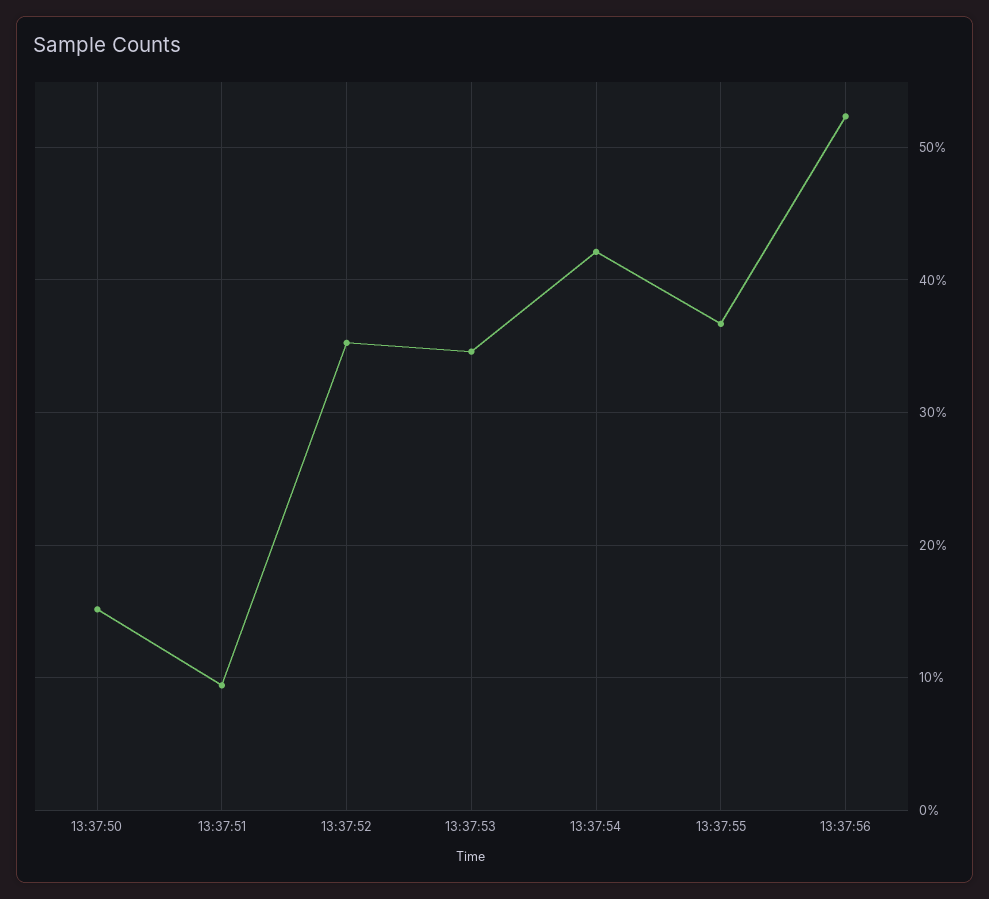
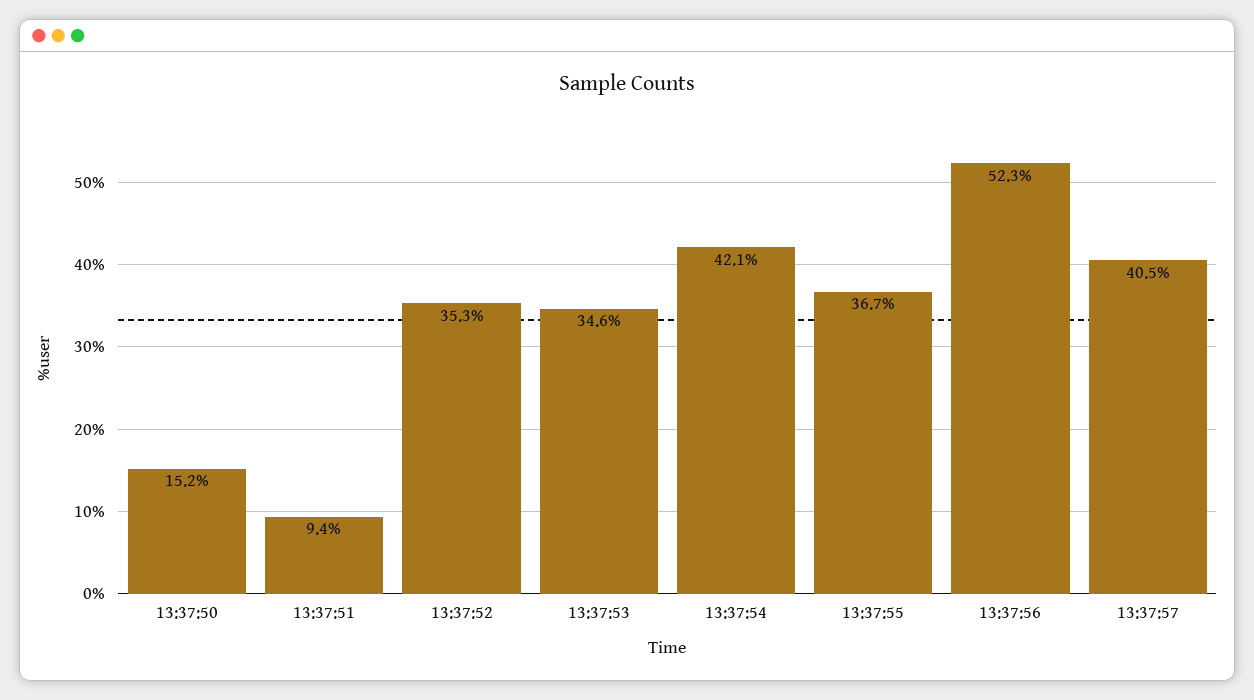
13:37:57: none -> 40.5

